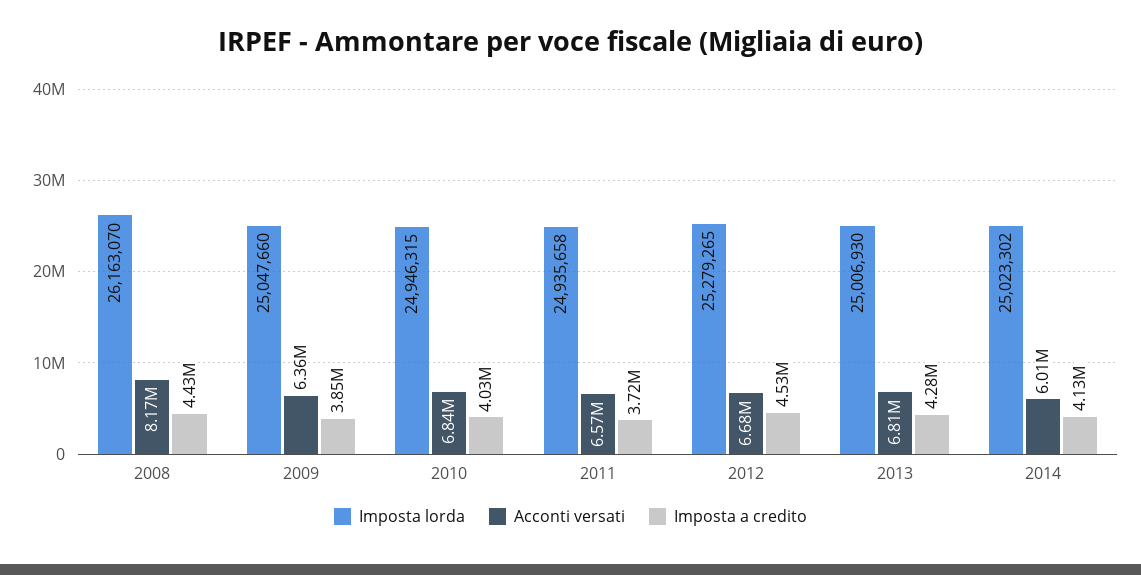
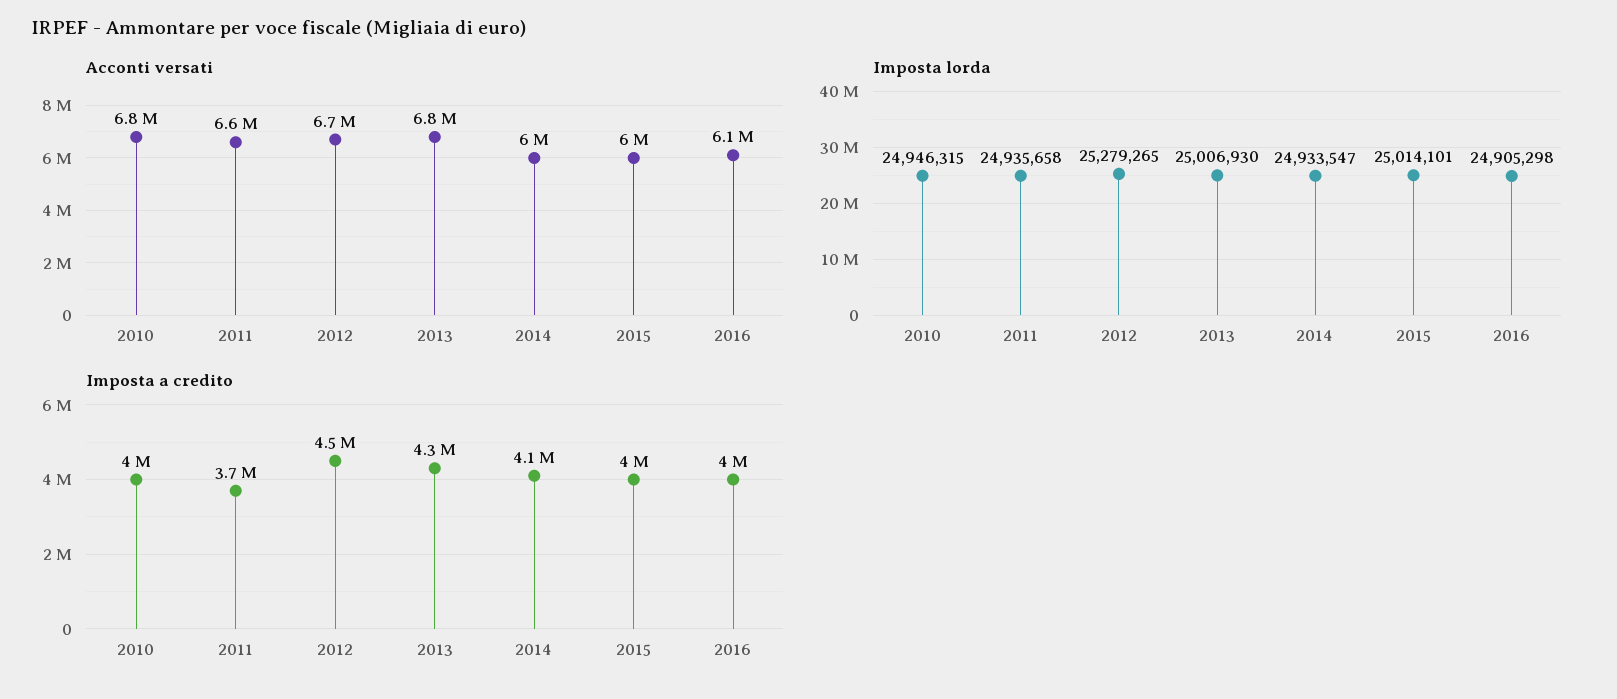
Imposta lorda, 2008: 26163070 -> none
Acconti versati, 2008: 8170000 -> none
Imposta a credito, 2008: 4430000 -> none
Imposta lorda, 2009: 25047660 -> none
Acconti versati, 2009: 6360000 -> none
Imposta a credito, 2009: 3850000 -> none
Imposta lorda, 2014: 25023302 -> 24933547
Acconti versati, 2015: none -> 6000000
Acconti versati, 2016: none -> 6100000
Imposta lorda, 2015: none -> 25014101
Imposta lorda, 2016: none -> 24905298
Imposta a credito, 2015: none -> 4000000
Imposta a credito, 2016: none -> 4000000

